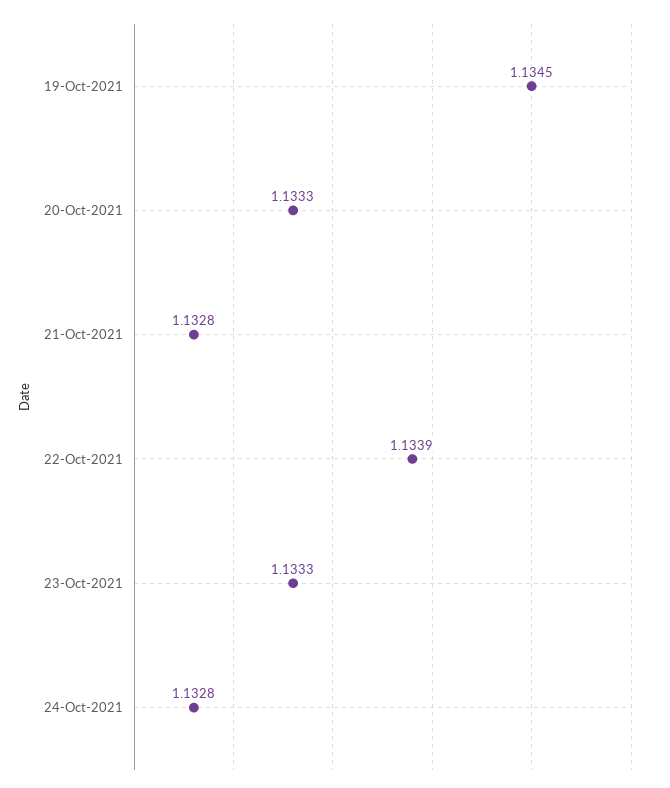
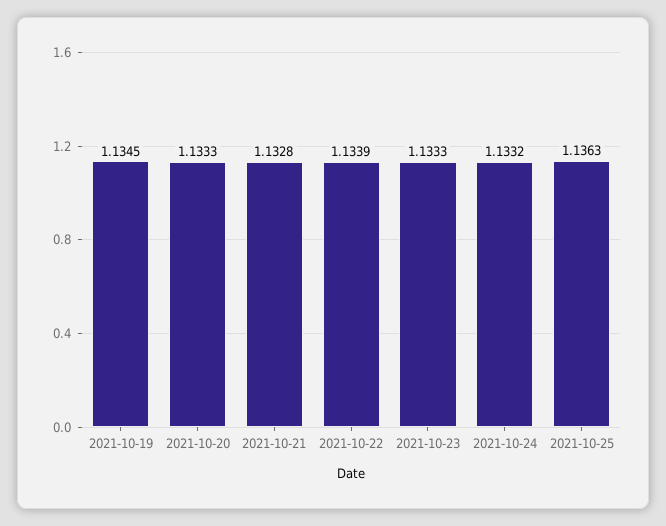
24-Oct-2021: 1.1328 -> 1.1332
2021-10-25: none -> 1.1363

